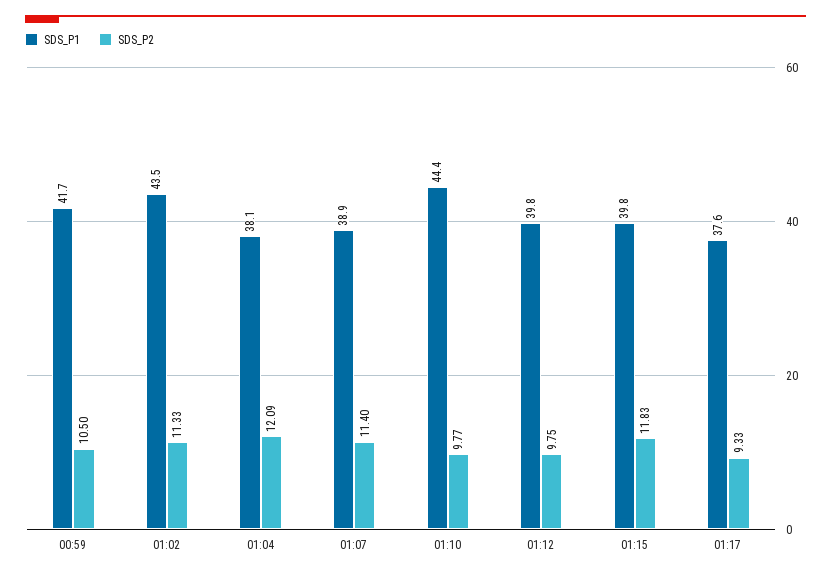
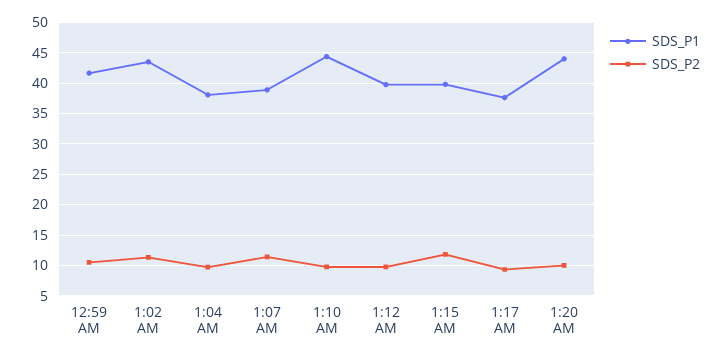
SDS_P2, 01:04: 12.09 -> 10
SDS_P1, 1:20 AM: none -> 44
SDS_P2, 1:20 AM: none -> 10

